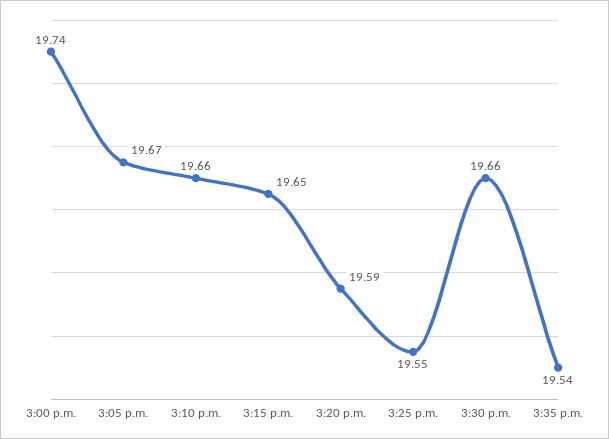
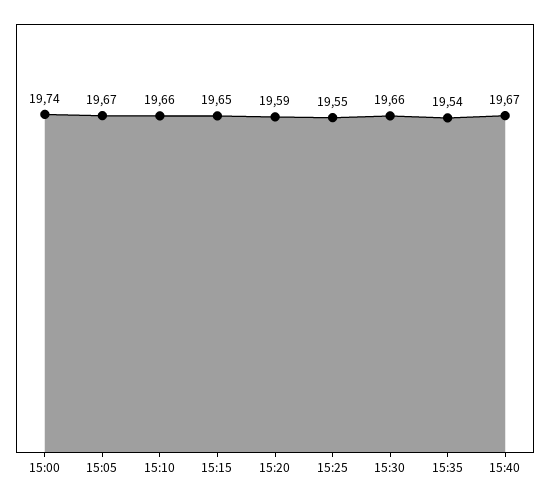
15:40: none -> 19.67

